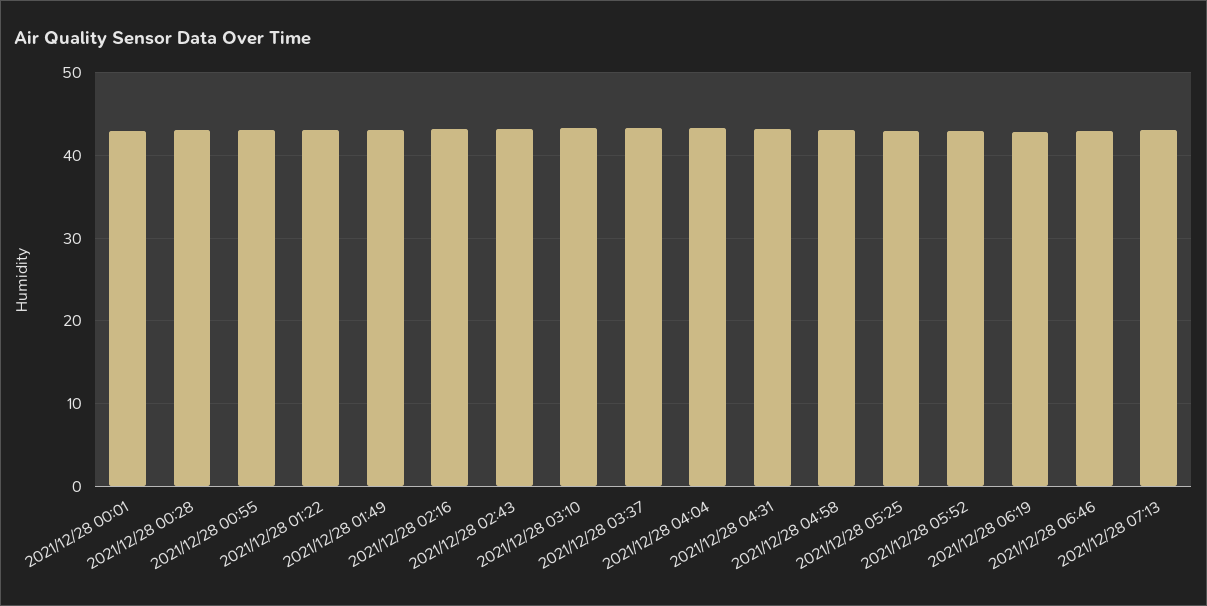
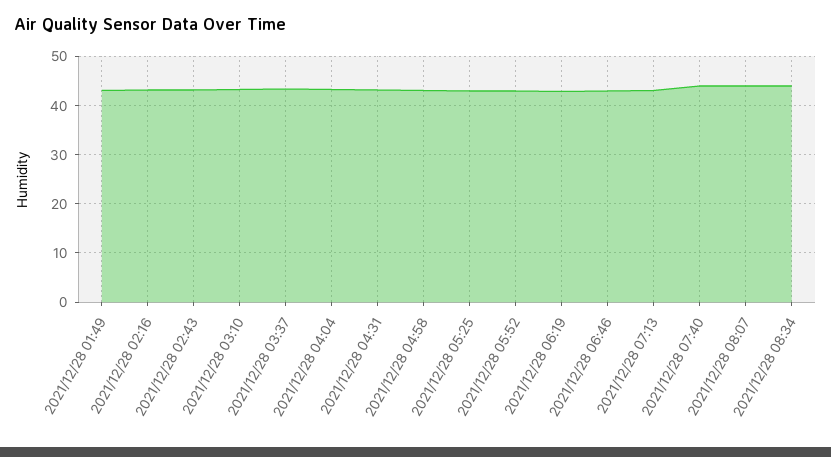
2021/12/28 00:01: 43 -> none
2021/12/28 00:28: 43 -> none
2021/12/28 00:55: 43 -> none
2021/12/28 01:22: 43 -> none
2021/12/28 07:40: none -> 44
2021/12/28 08:07: none -> 44
2021/12/28 08:34: none -> 44

